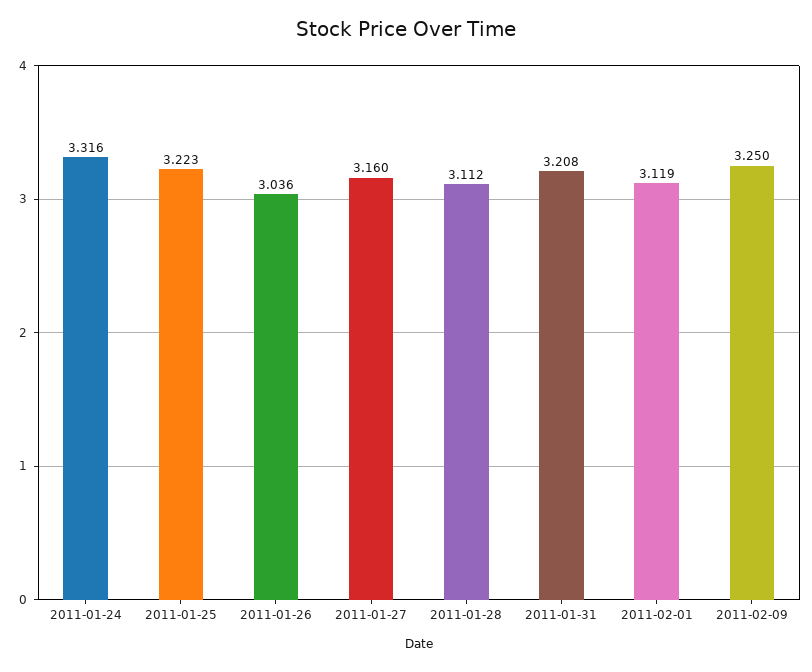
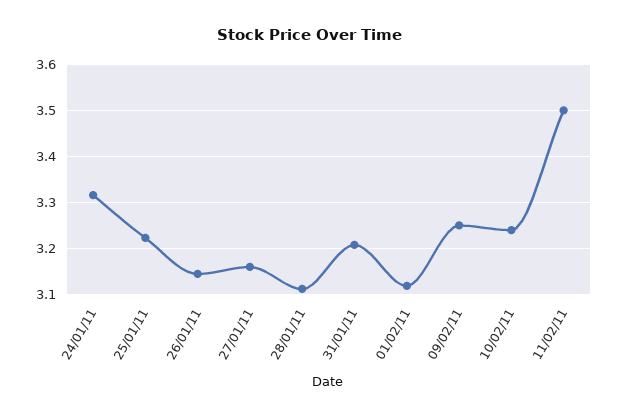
2011-01-26: 3.036 -> 3.14
10/02/11: none -> 3.24
11/02/11: none -> 3.5

